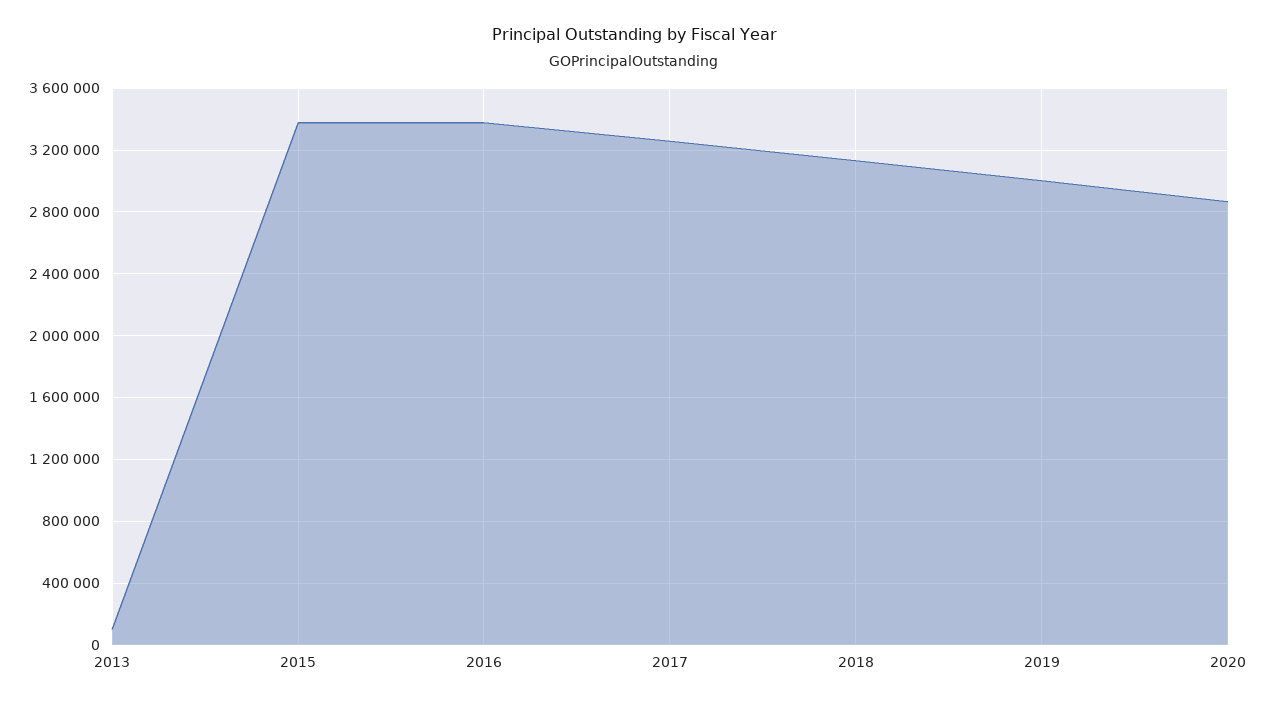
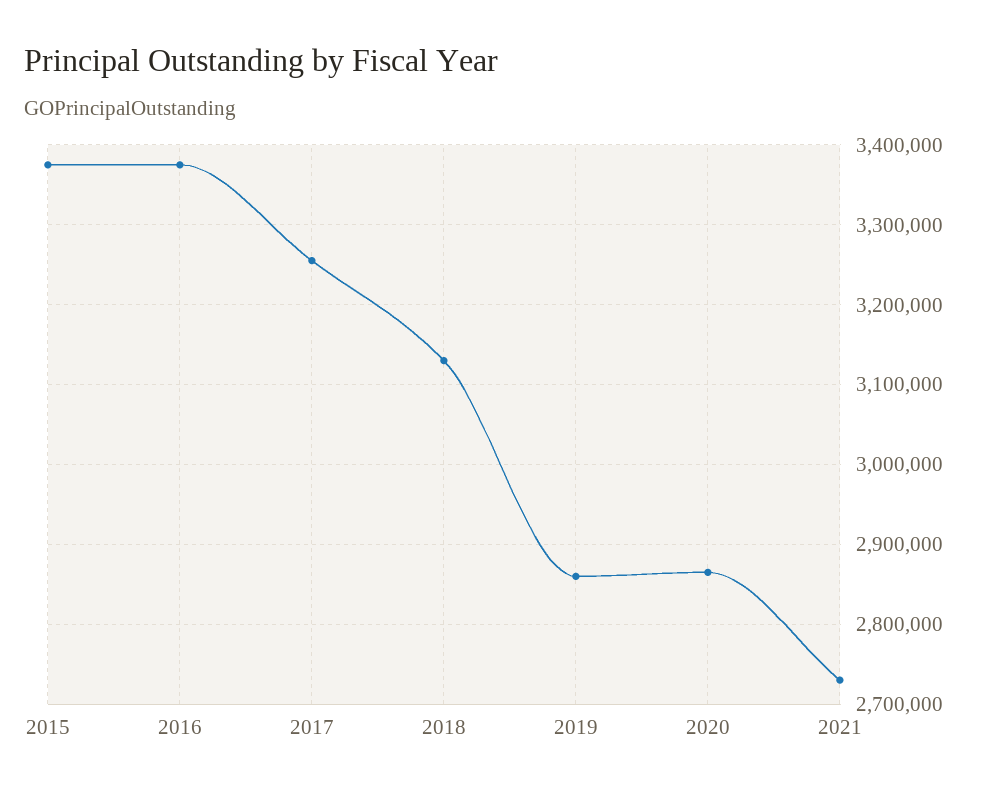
2013: 100000 -> none
2019: 3000000 -> 2860000
2021: none -> 2730000

